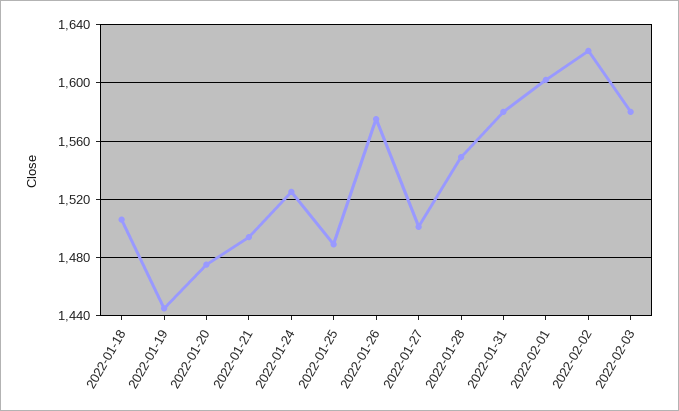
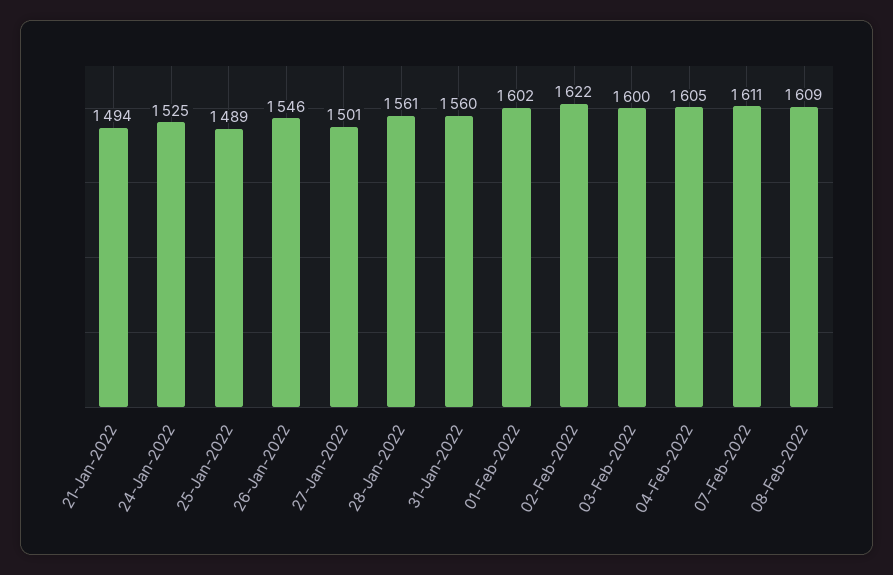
2022-01-18: 1505 -> none
2022-01-19: 1445 -> none
2022-01-20: 1475 -> none
2022-01-26: 1575 -> 1546
2022-01-28: 1550 -> 1561
2022-01-31: 1580 -> 1560
2022-02-03: 1580 -> 1600
04-Feb-2022: none -> 1605
07-Feb-2022: none -> 1611
08-Feb-2022: none -> 1609

